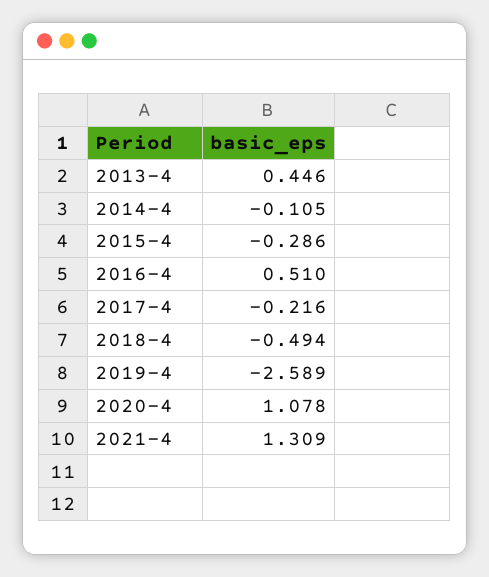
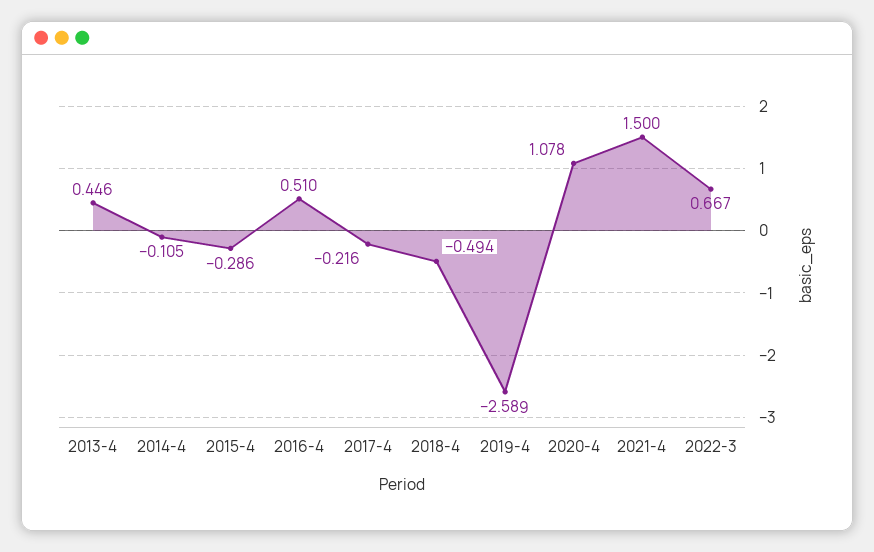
2021-4: 1.309 -> 1.5
2022-3: none -> 0.667

